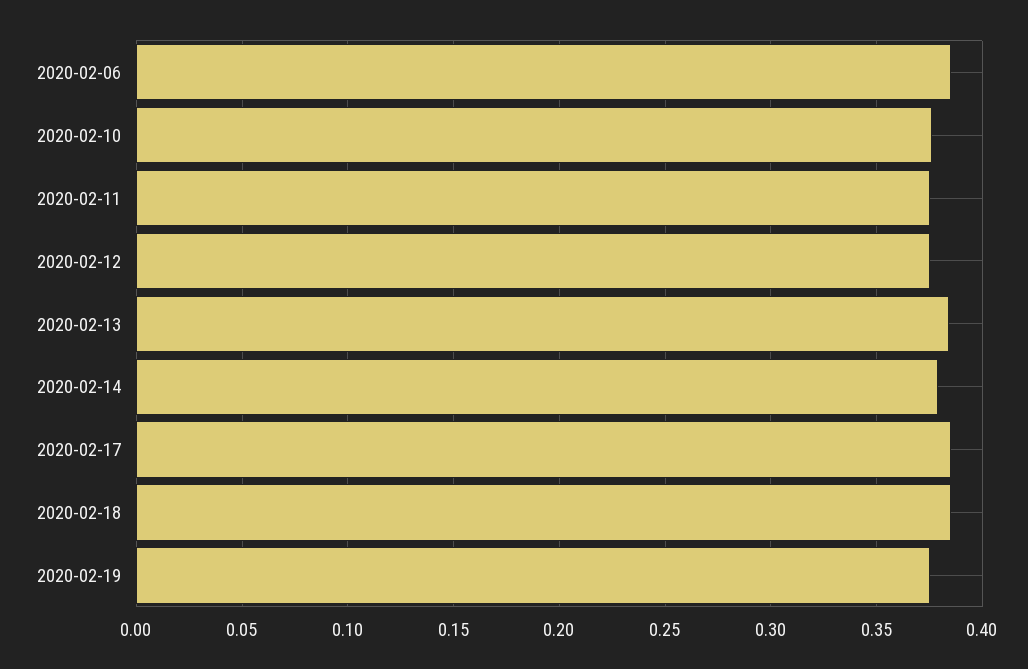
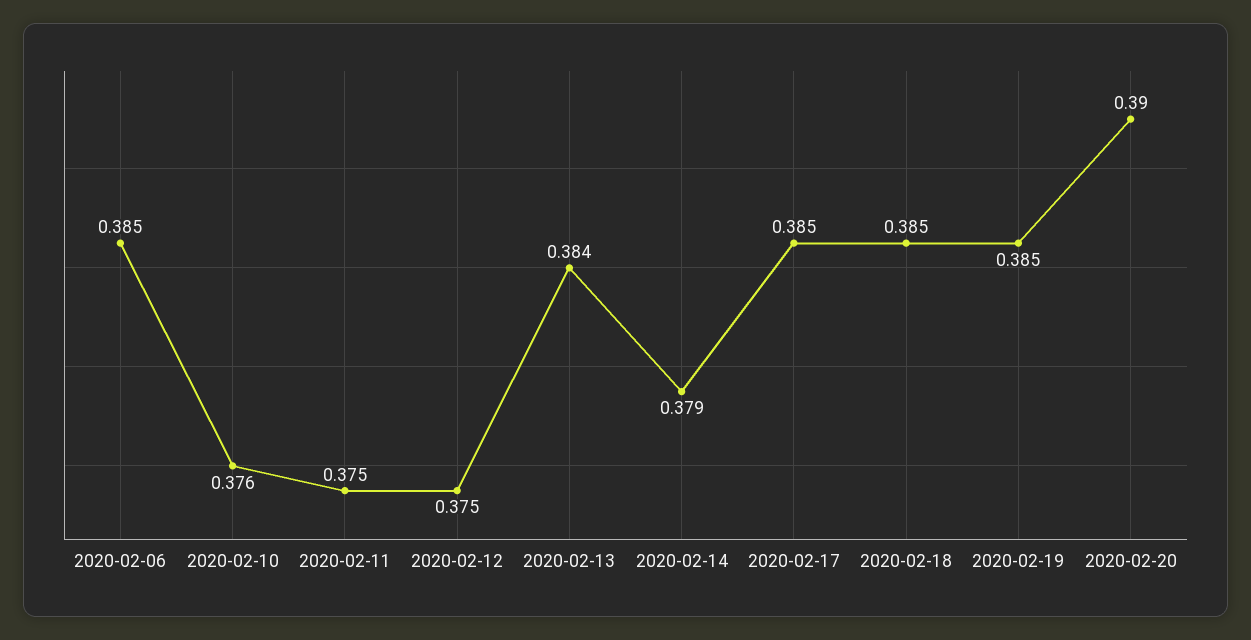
2020-02-19: 0.375 -> 0.385
2020-02-20: none -> 0.39

